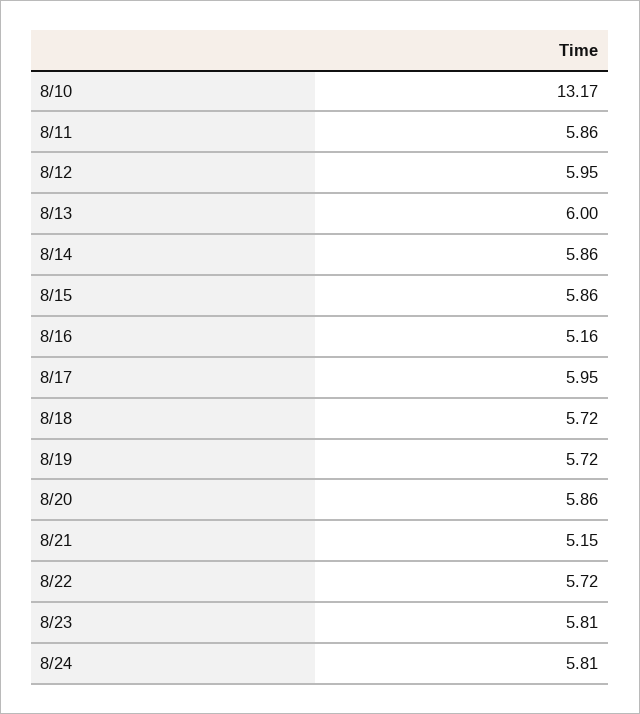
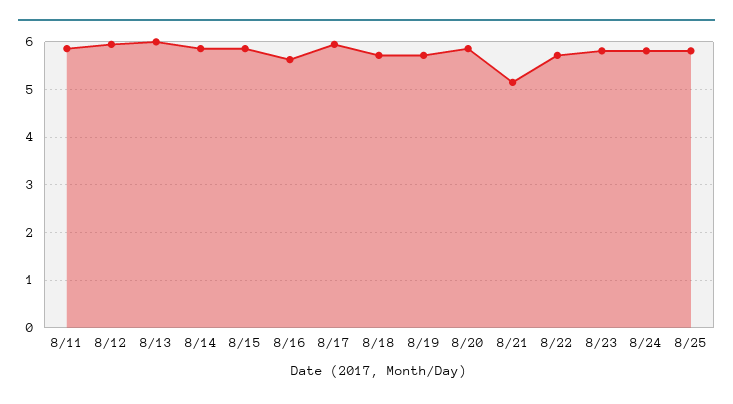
8/10: 13.17 -> none
8/16: 5.16 -> 5.6
8/25: none -> 5.8

